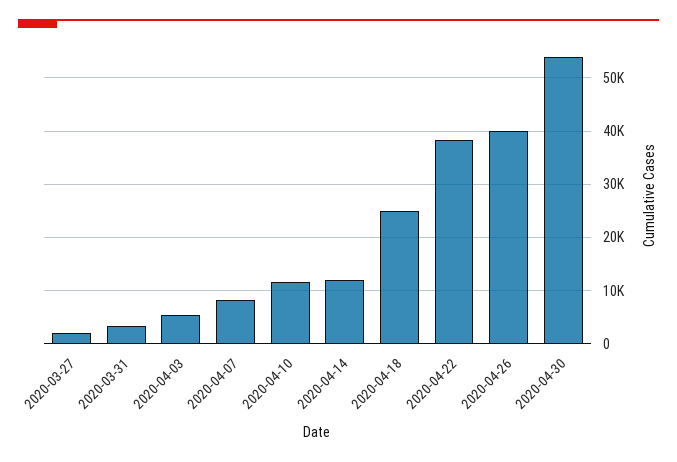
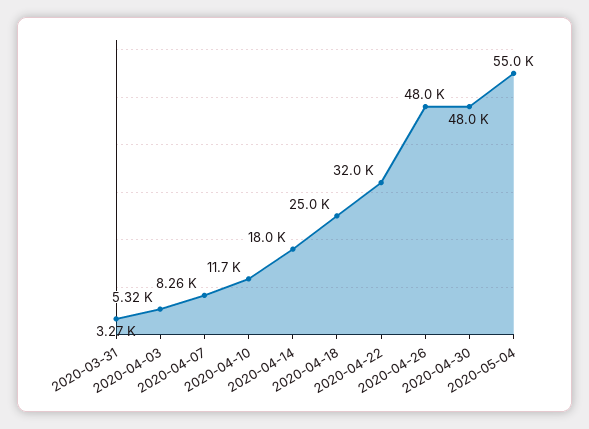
2020-03-27: 2000 -> none
2020-04-14: 12000 -> 18000
2020-04-22: 38000 -> 32000
2020-04-26: 40000 -> 48000
2020-04-30: 54000 -> 48000
2020-05-04: none -> 55000

